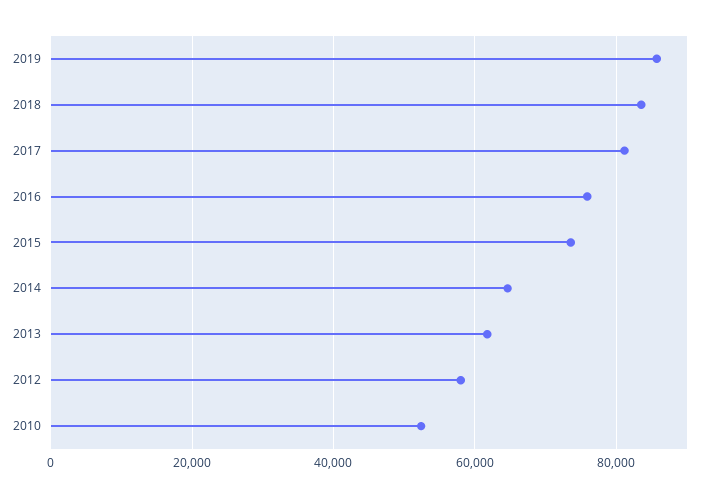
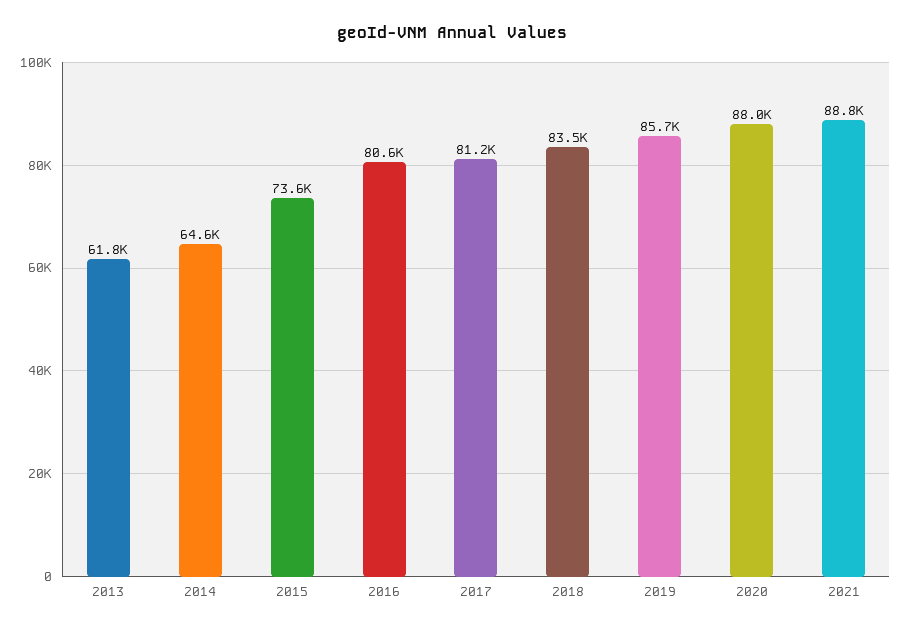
2016: 76000 -> 80600
2012: 58000 -> none
2010: 52000 -> none
2020: none -> 88000
2021: none -> 88800

